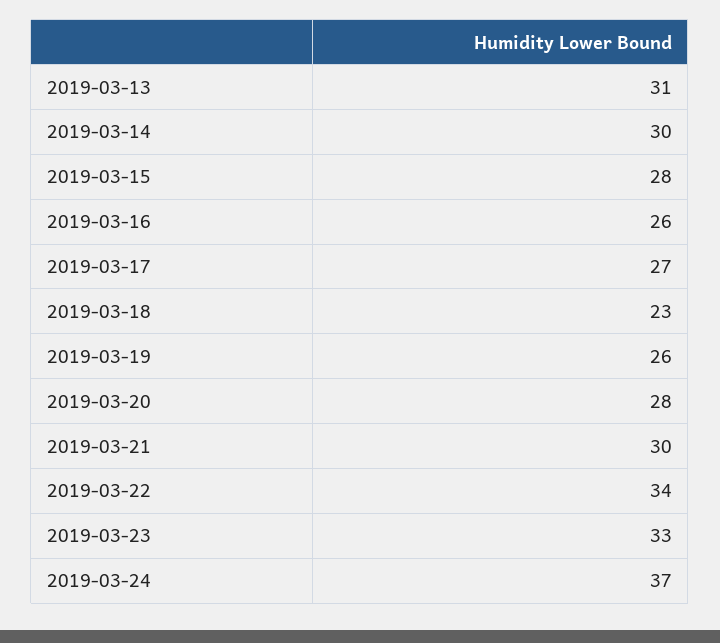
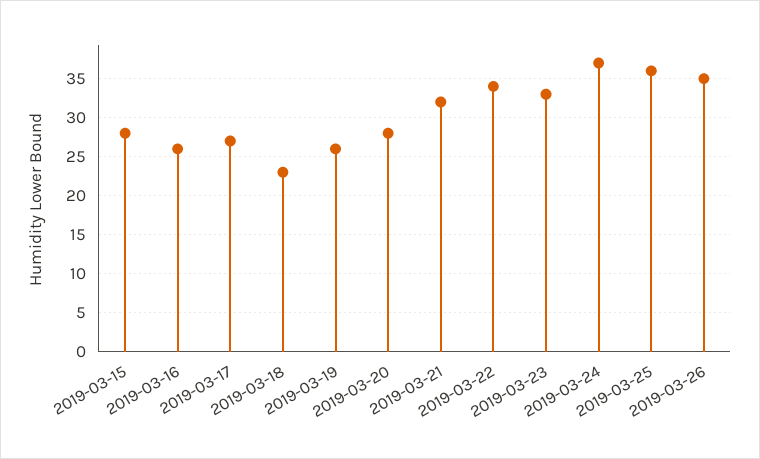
2019-03-13: 31 -> none
2019-03-14: 30 -> none
2019-03-21: 30 -> 32
2019-03-25: none -> 36
2019-03-26: none -> 35

